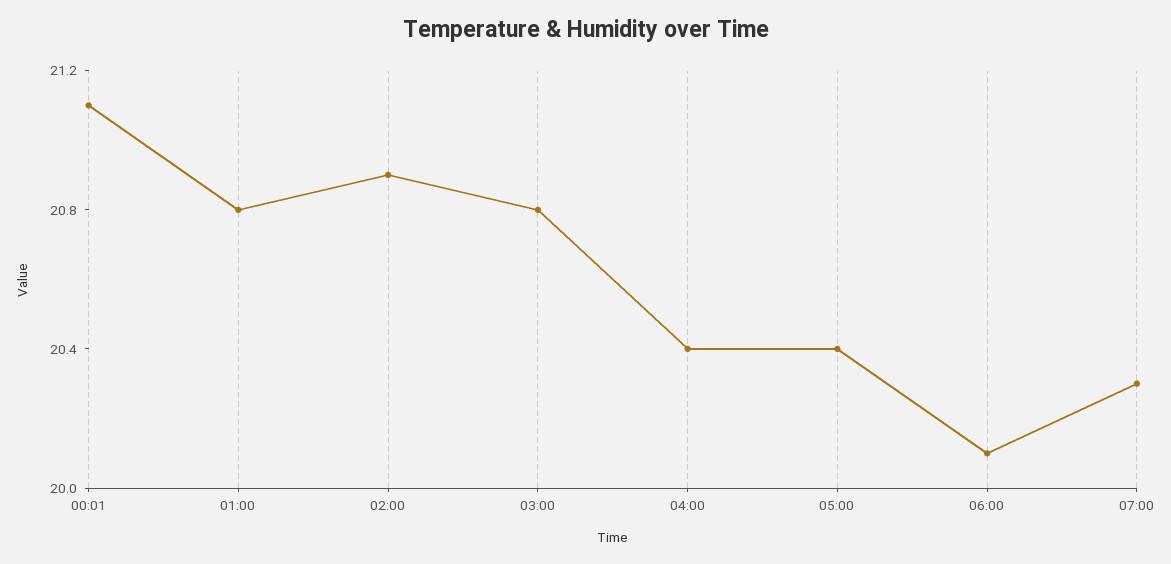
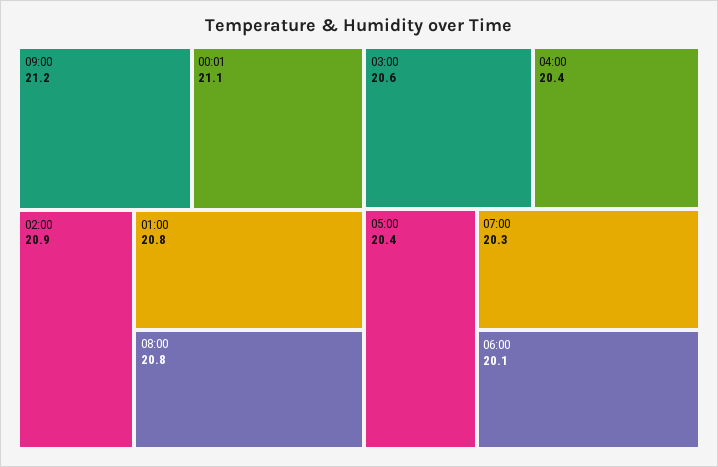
03:00: 20.8 -> 20.6
09:00: none -> 21.2
08:00: none -> 20.8

